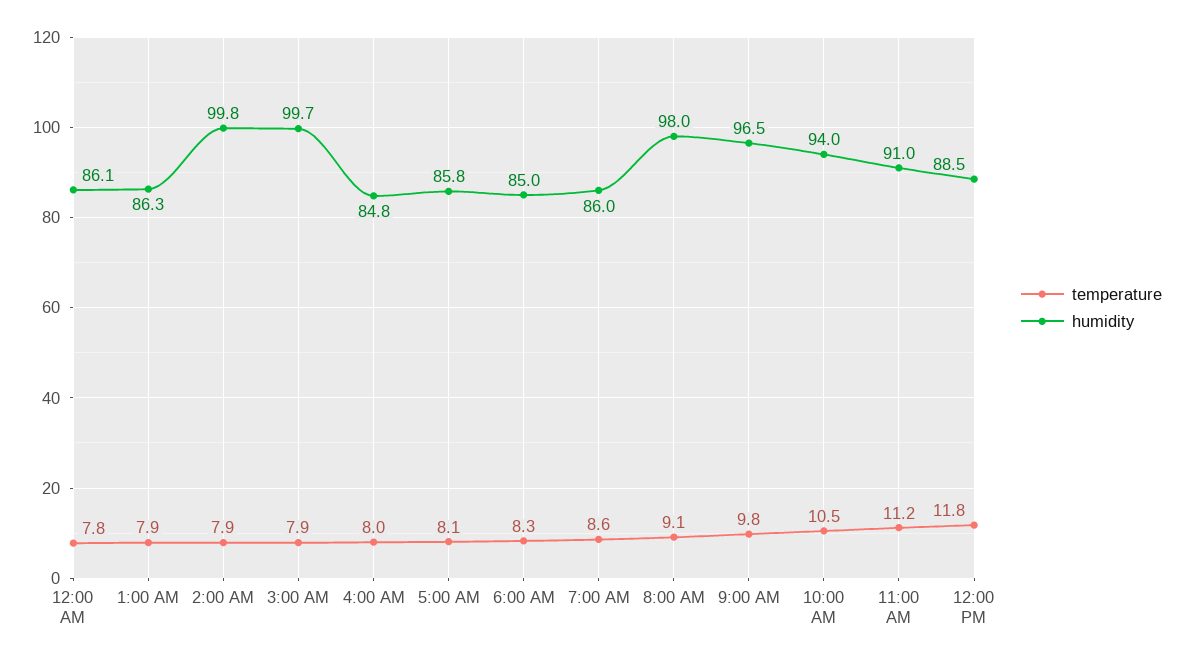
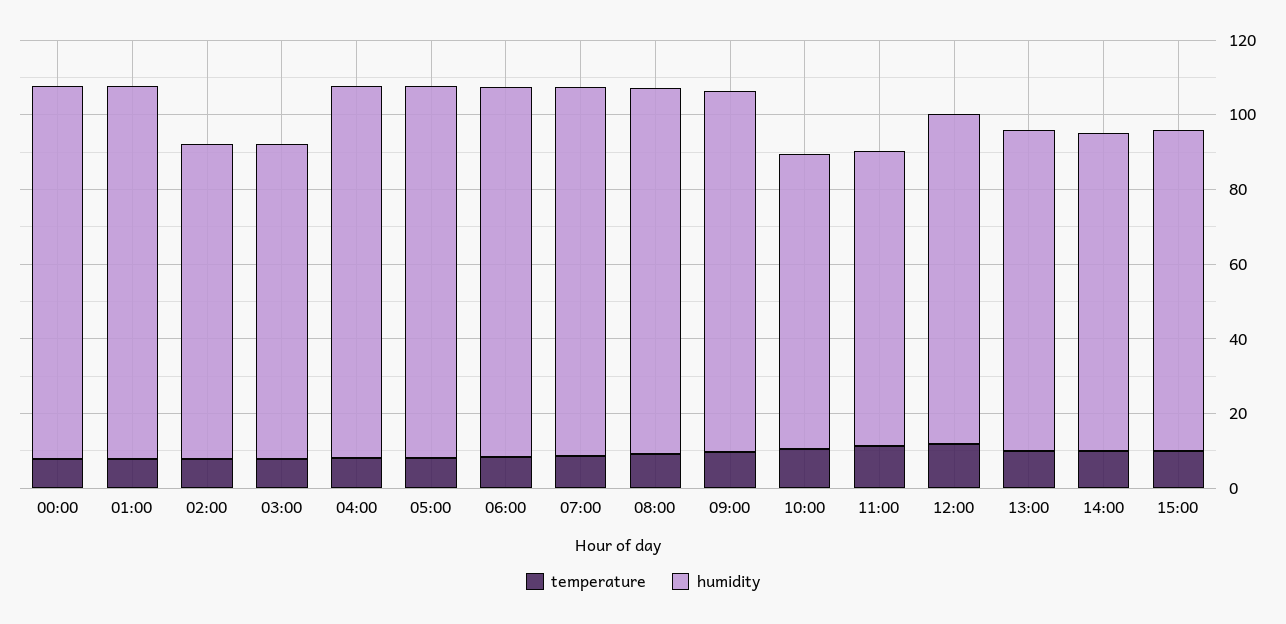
humidity, 12:00 AM: 86.1 -> 100
humidity, 1:00 AM: 86.3 -> 100
humidity, 2:00 AM: 99.8 -> 85
humidity, 3:00 AM: 99.7 -> 85
humidity, 4:00 AM: 84.8 -> 100
humidity, 5:00 AM: 85.8 -> 100
humidity, 6:00 AM: 85 -> 100
humidity, 7:00 AM: 86 -> 100
humidity, 10:00 AM: 94 -> 80
humidity, 11:00 AM: 91 -> 80
temperature, 13:00: none -> 10
humidity, 13:00: none -> 85
temperature, 14:00: none -> 10
humidity, 14:00: none -> 85
temperature, 15:00: none -> 10
humidity, 15:00: none -> 85

